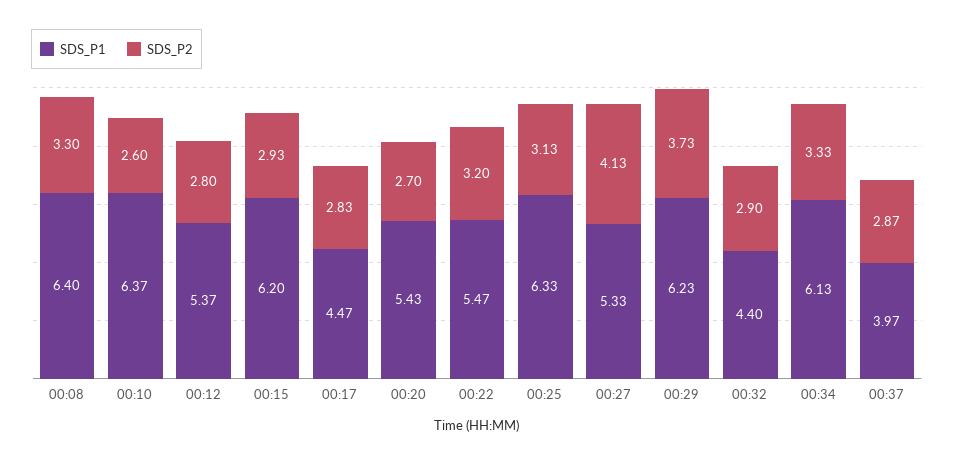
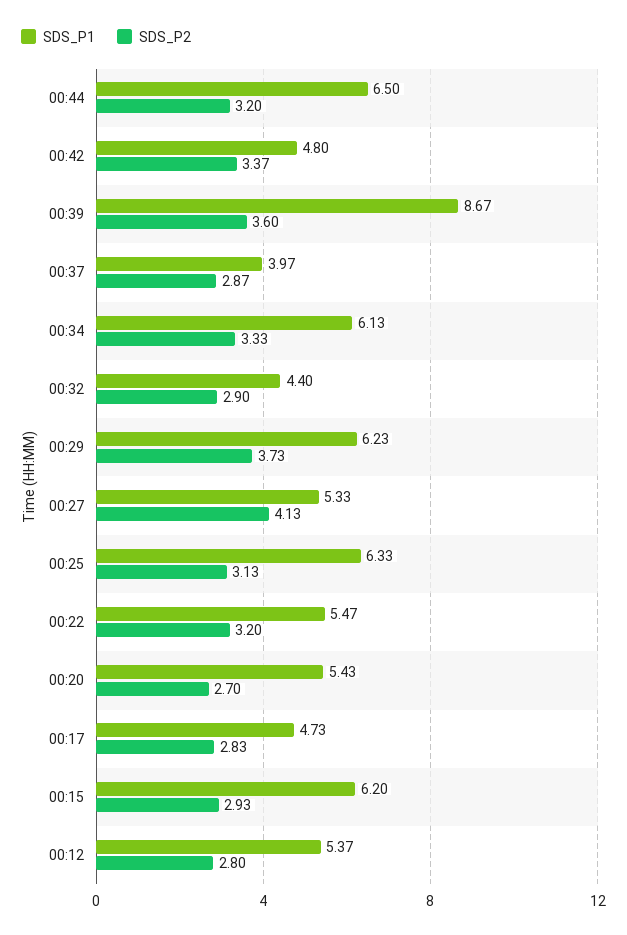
SDS_P1, 00:08: 6.4 -> none
SDS_P2, 00:08: 3.3 -> none
SDS_P1, 00:10: 6.37 -> none
SDS_P2, 00:10: 2.6 -> none
SDS_P1, 00:17: 4.47 -> 4.73
SDS_P1, 00:44: none -> 6.5
SDS_P2, 00:44: none -> 3.2
SDS_P1, 00:42: none -> 4.8
SDS_P2, 00:42: none -> 3.37
SDS_P1, 00:39: none -> 8.67
SDS_P2, 00:39: none -> 3.6

